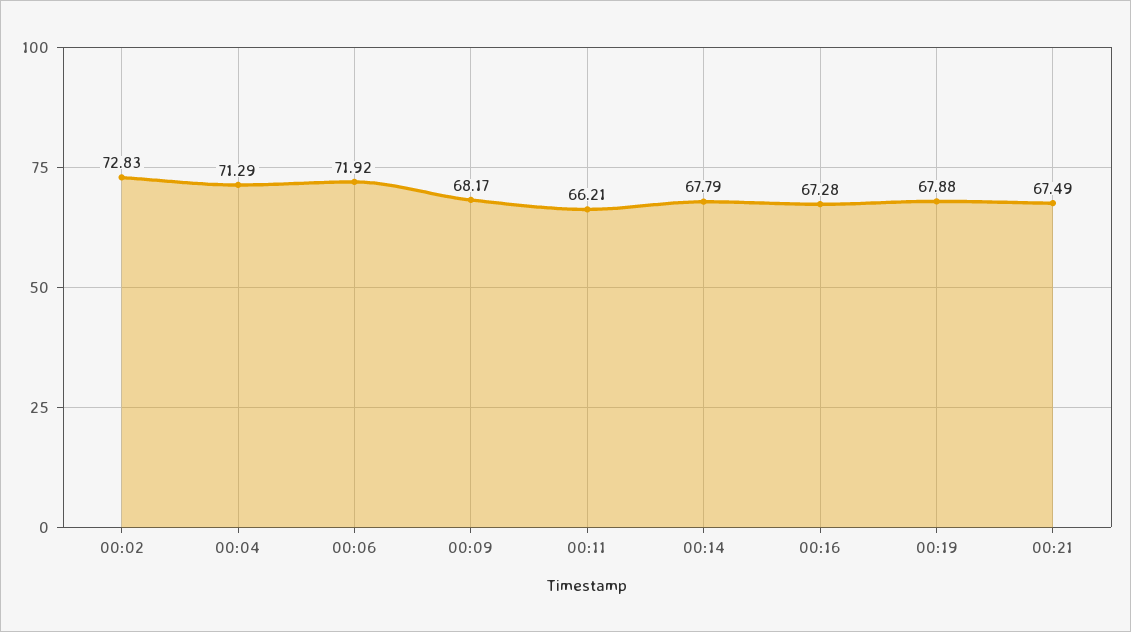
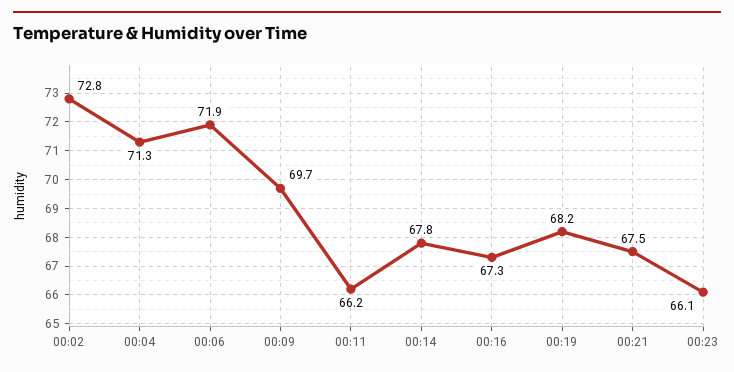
00:09: 68.17 -> 69.7
00:19: 67.88 -> 68.2
00:23: none -> 66.1

